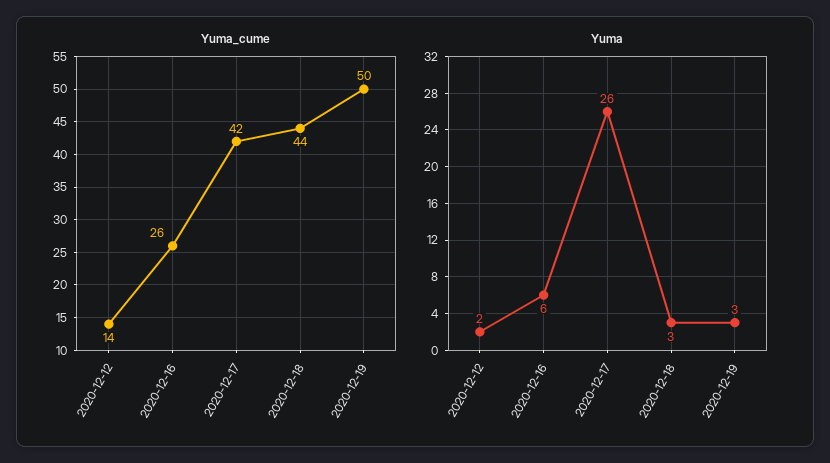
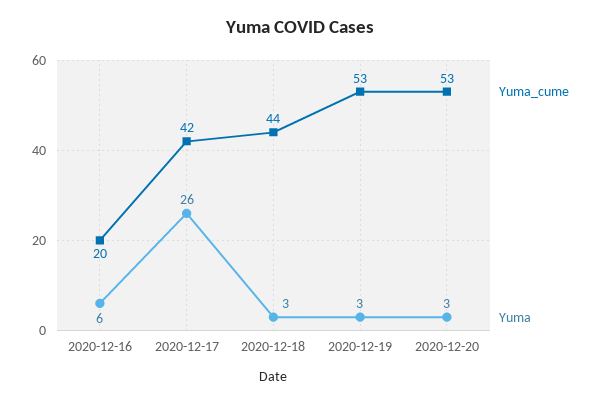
Yuma_cume, 2020-12-12: 14 -> none
Yuma_cume, 2020-12-16: 26 -> 20
Yuma_cume, 2020-12-19: 50 -> 53
Yuma, 2020-12-12: 2 -> none
Yuma_cume, 2020-12-20: none -> 53
Yuma, 2020-12-20: none -> 3

